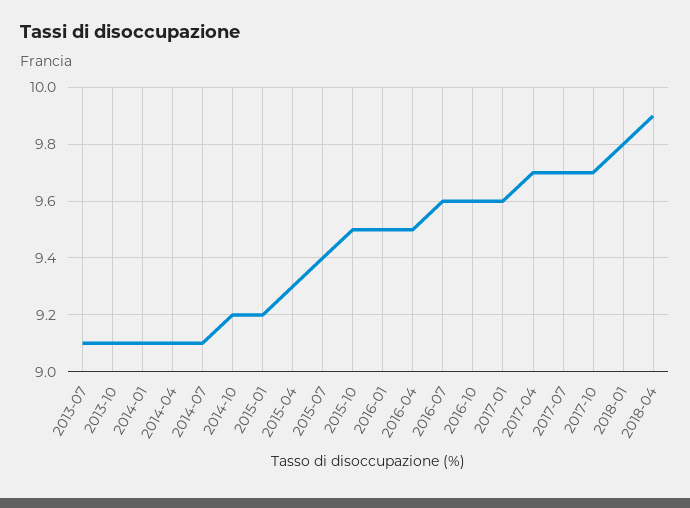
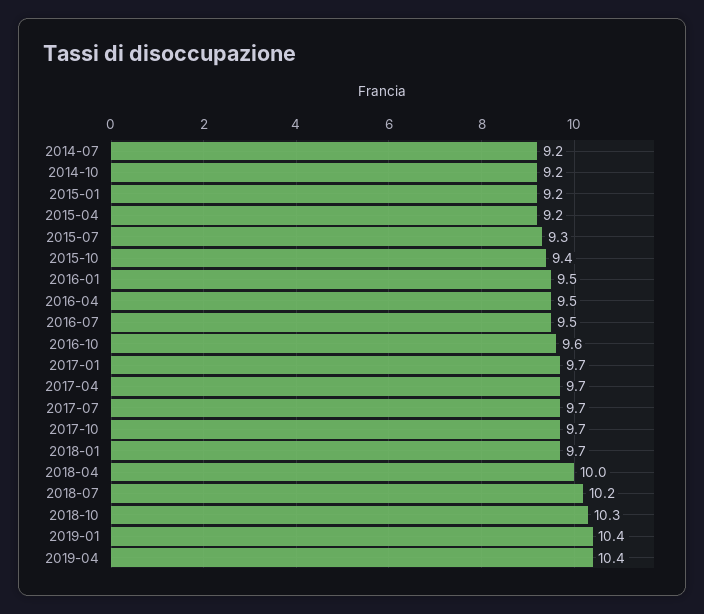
2013-07: 9.1 -> none
2013-10: 9.1 -> none
2014-01: 9.1 -> none
2014-04: 9.1 -> none
2014-07: 9.1 -> 9.2
2015-04: 9.3 -> 9.2
2015-07: 9.4 -> 9.3
2015-10: 9.5 -> 9.4
2016-07: 9.6 -> 9.5
2017-01: 9.6 -> 9.7
2018-01: 9.8 -> 9.7
2018-04: 9.9 -> 10
2018-07: none -> 10.2
2018-10: none -> 10.3
2019-01: none -> 10.4
2019-04: none -> 10.4

